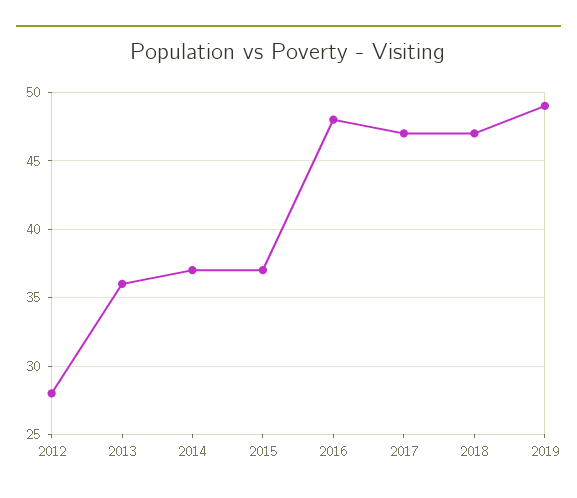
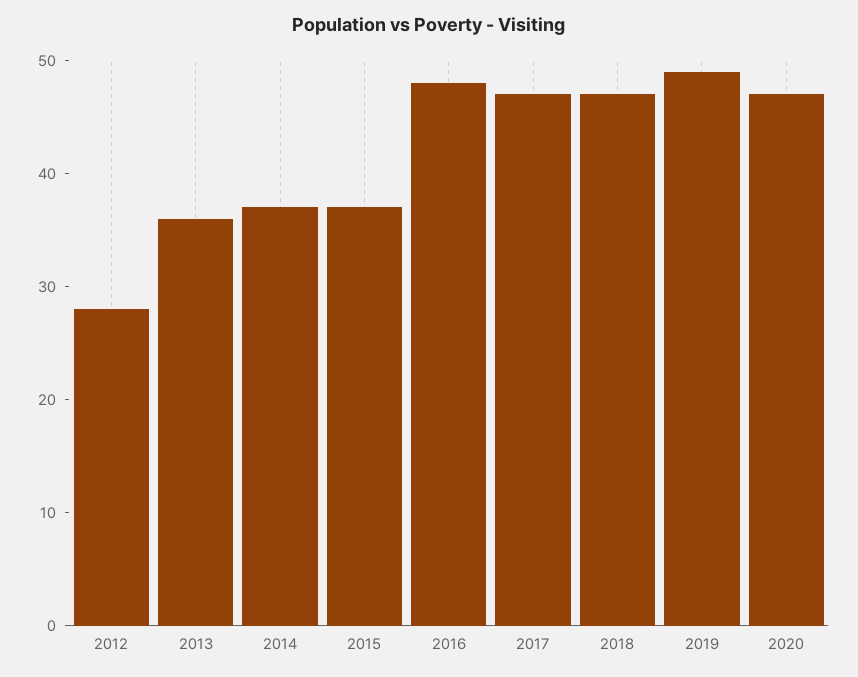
2020: none -> 47

